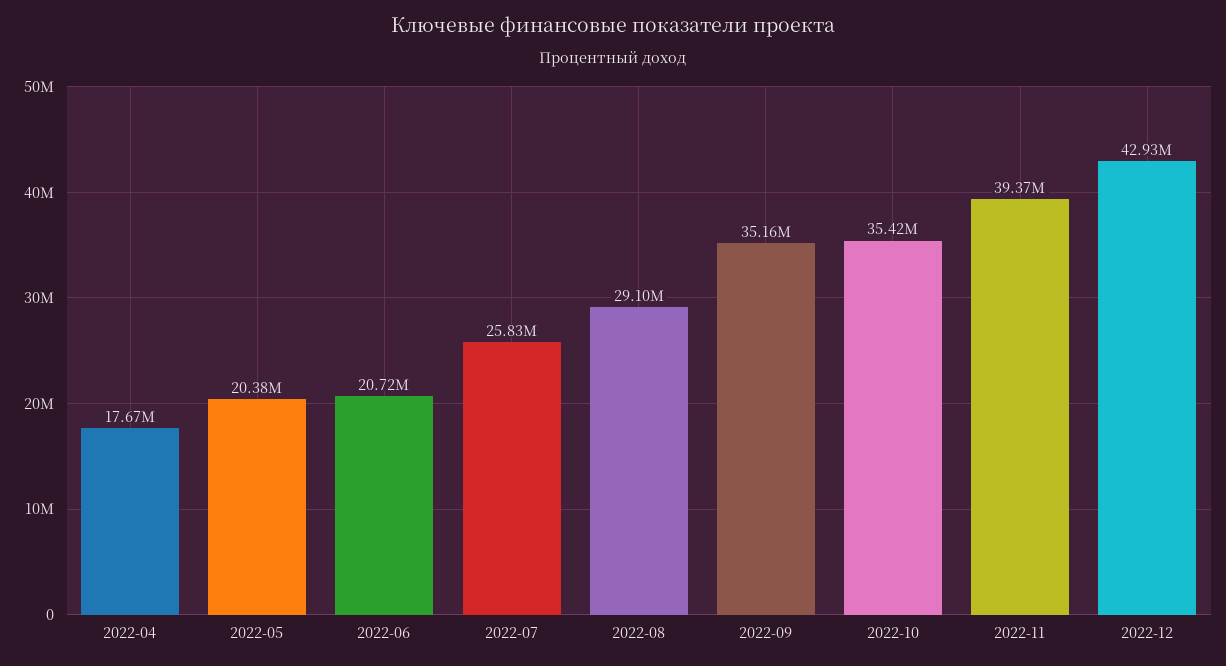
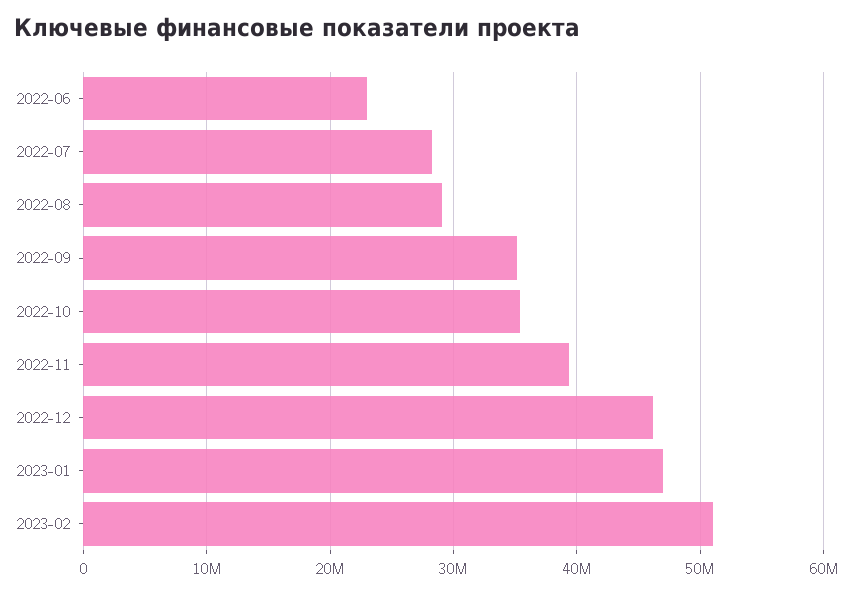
2022-04: 17670000 -> none
2022-05: 20380000 -> none
2022-06: 20720000 -> 23000000
2022-07: 25830000 -> 28000000
2022-12: 42930000 -> 46000000
2023-01: none -> 47000000
2023-02: none -> 51000000

